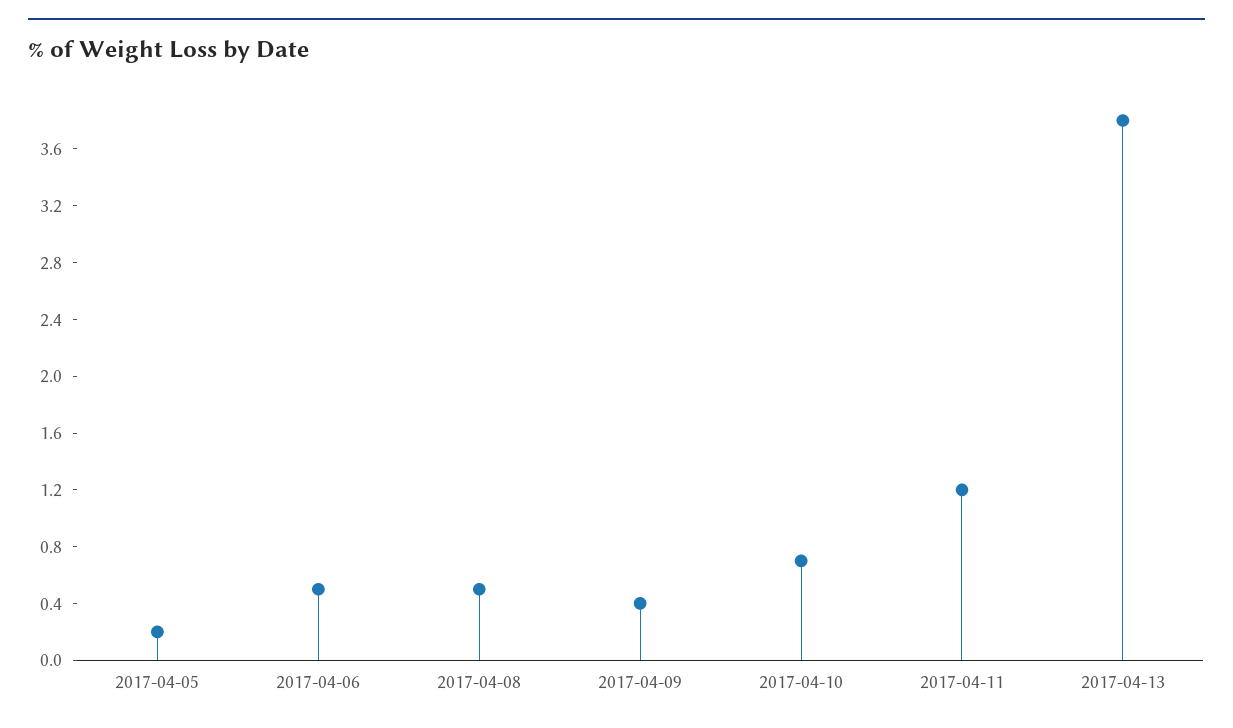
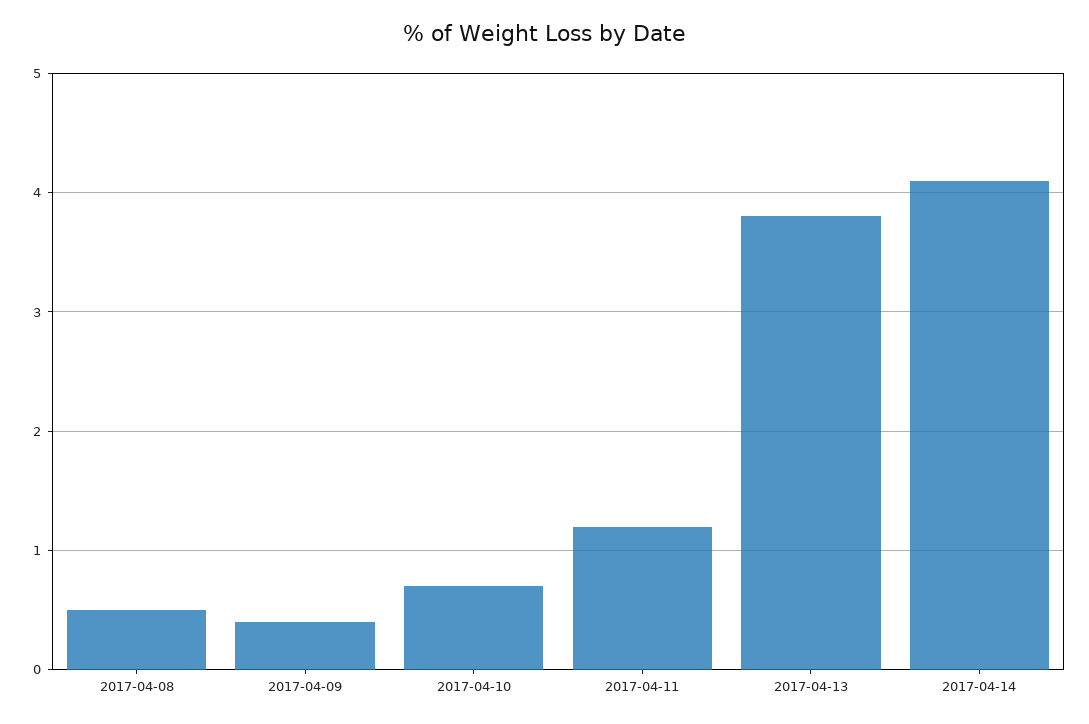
2017-04-05: 0.2 -> none
2017-04-06: 0.5 -> none
2017-04-14: none -> 4.1

